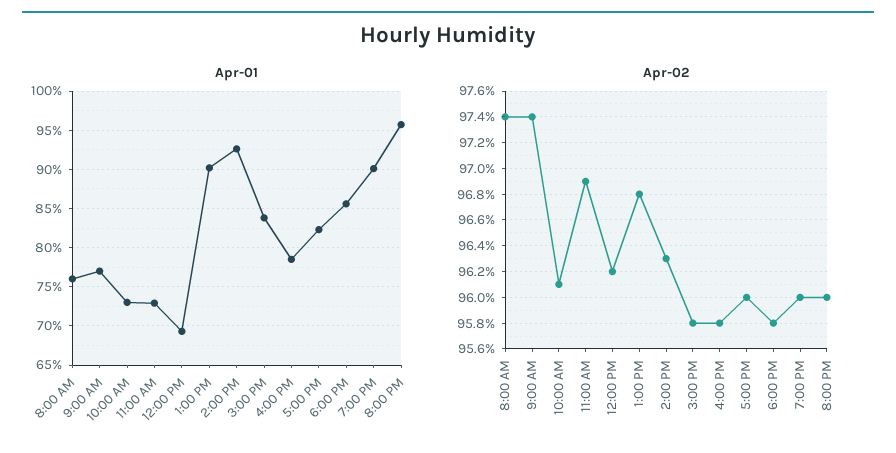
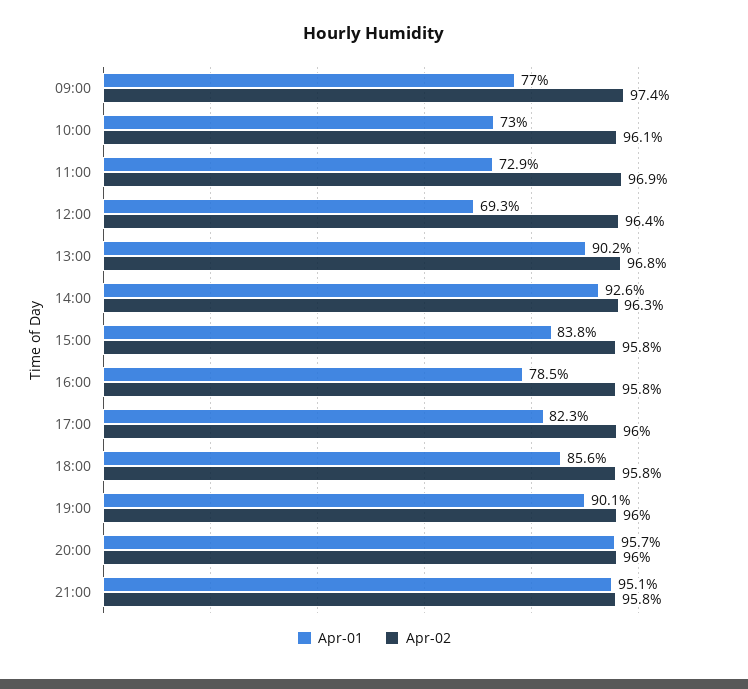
Apr-01, 8:00 AM: 76 -> none
Apr-02, 8:00 AM: 97.4 -> none
Apr-02, 12:00 PM: 96.2 -> 96.4
Apr-01, 21:00: none -> 95.1
Apr-02, 21:00: none -> 95.8

